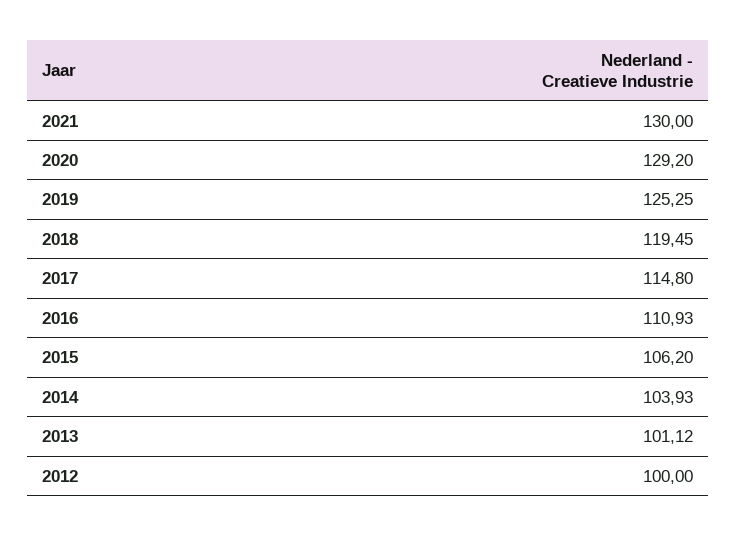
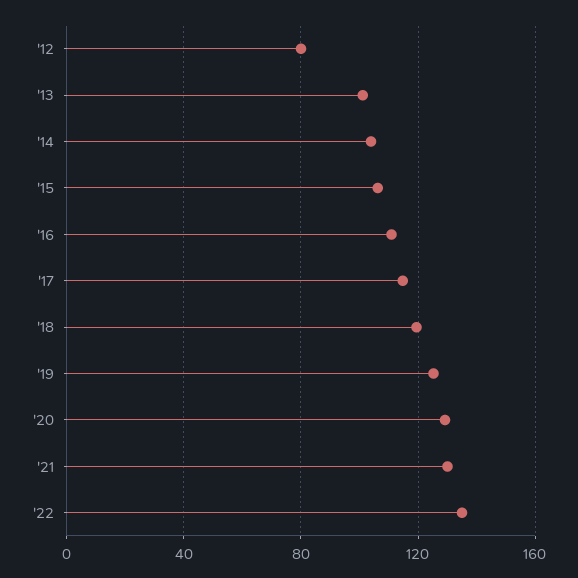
2012: 100 -> 80
'22: none -> 135

